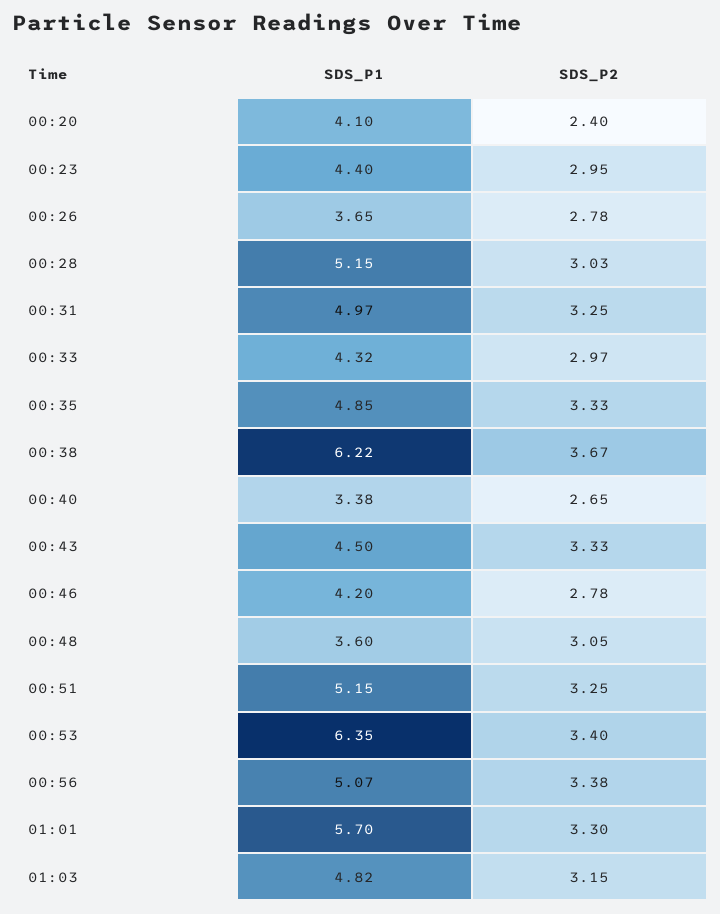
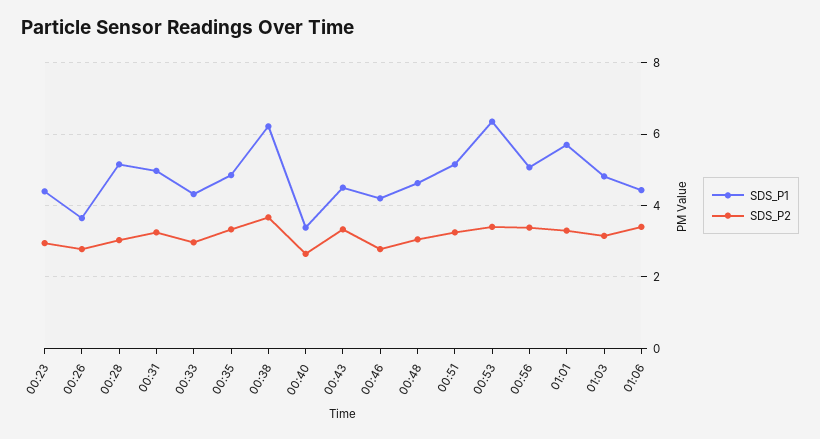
SDS_P1, 00:20: 4.1 -> none
SDS_P2, 00:20: 2.4 -> none
SDS_P1, 00:48: 3.6 -> 4.6
SDS_P1, 01:06: none -> 4.4
SDS_P2, 01:06: none -> 3.4

